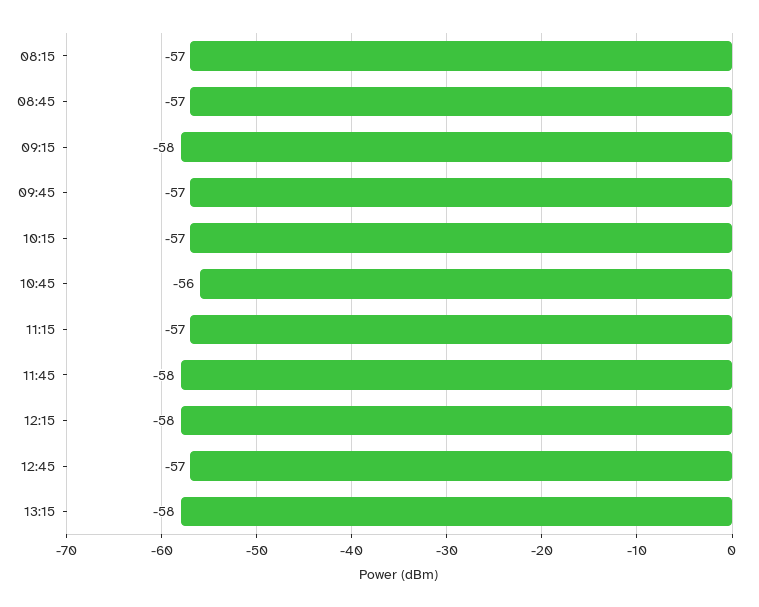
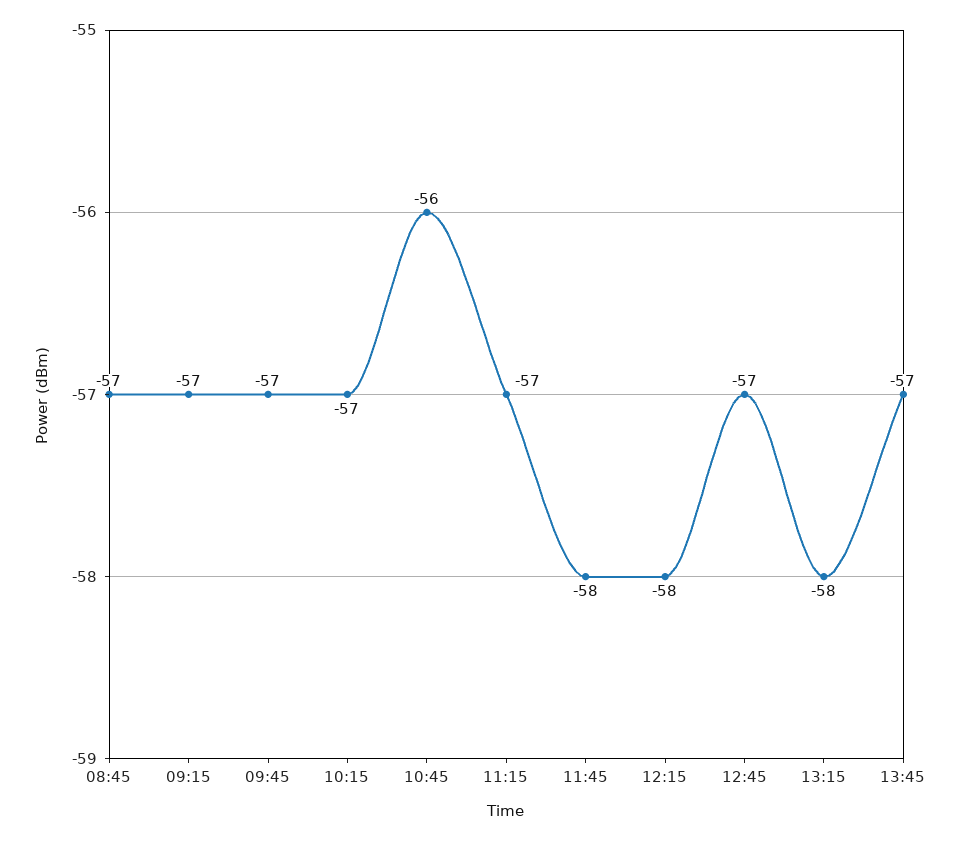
08:15: -57 -> none
09:15: -58 -> -57
13:45: none -> -57

